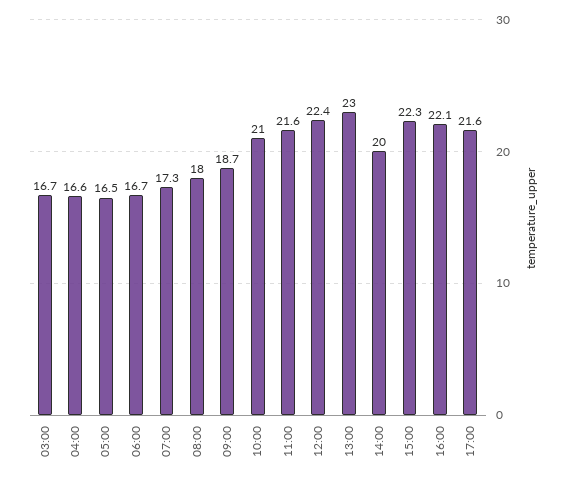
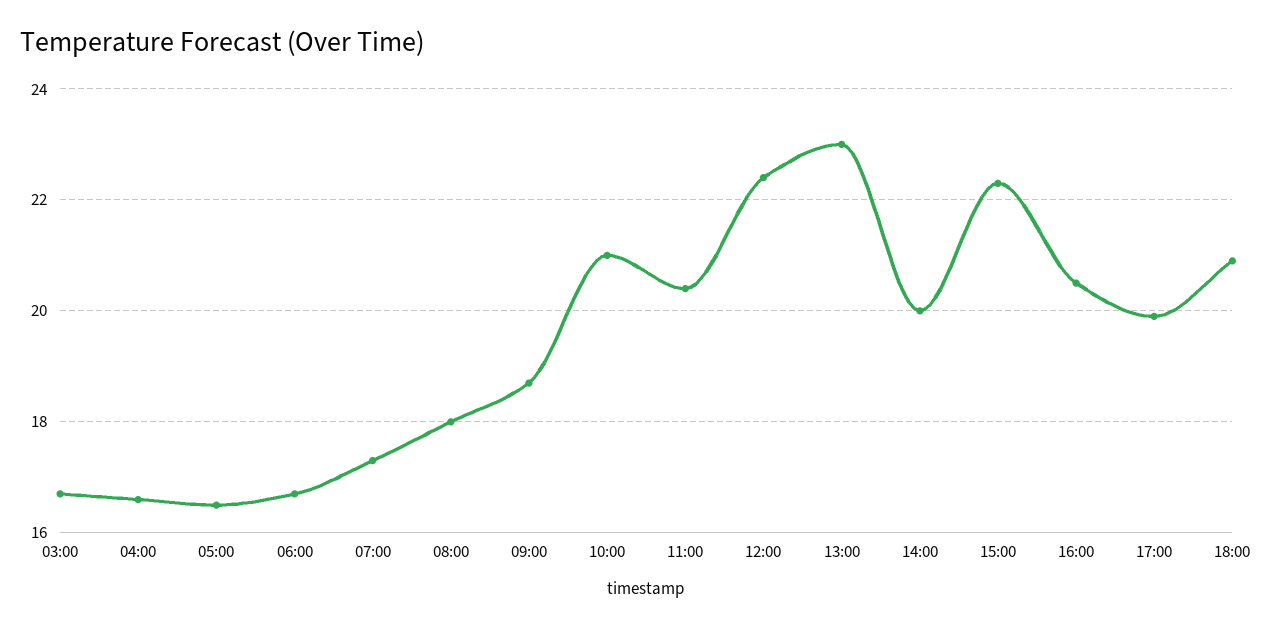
11:00: 21.6 -> 20.5
16:00: 22.1 -> 20.5
17:00: 21.6 -> 20
18:00: none -> 21

